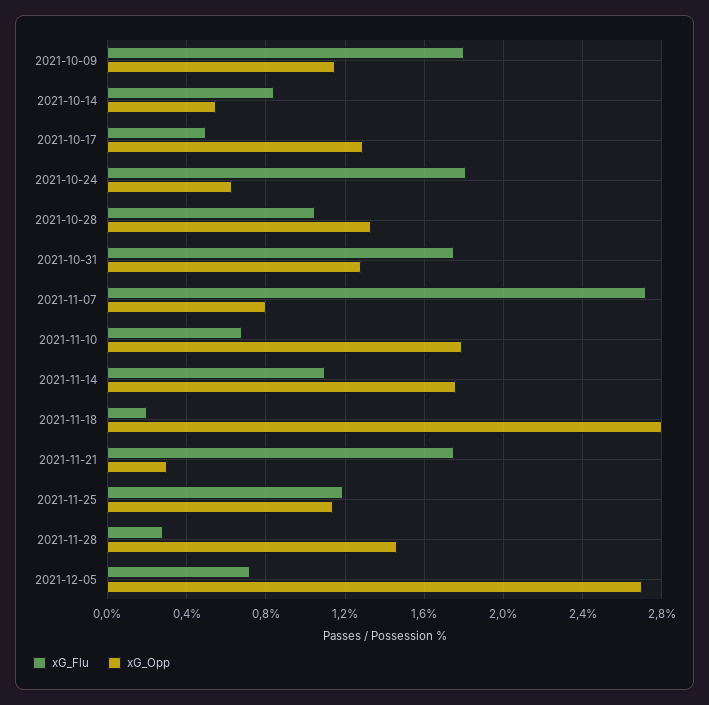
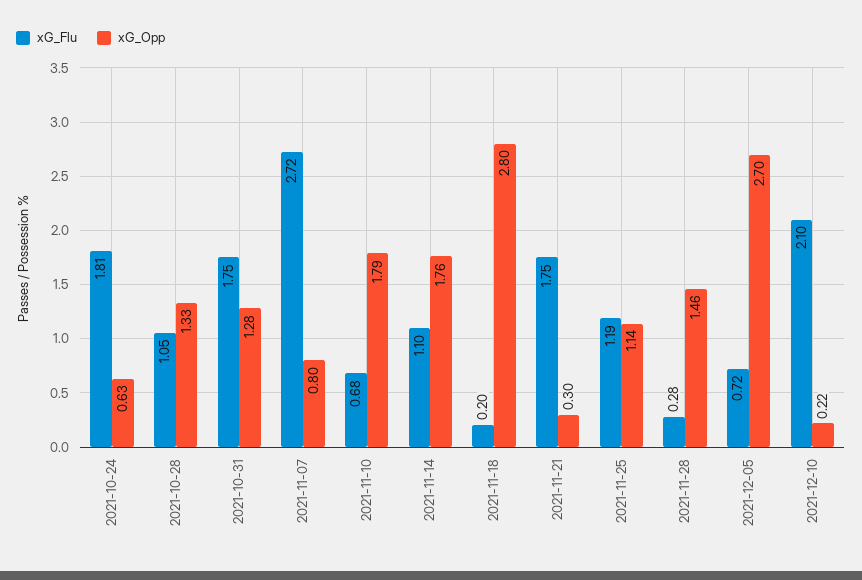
xG_Flu, 2021-10-09: 1.8 -> none
xG_Opp, 2021-10-09: 1.15 -> none
xG_Flu, 2021-10-14: 0.85 -> none
xG_Opp, 2021-10-14: 0.55 -> none
xG_Flu, 2021-10-17: 0.5 -> none
xG_Opp, 2021-10-17: 1.3 -> none
xG_Flu, 2021-12-10: none -> 2.1
xG_Opp, 2021-12-10: none -> 0.22

